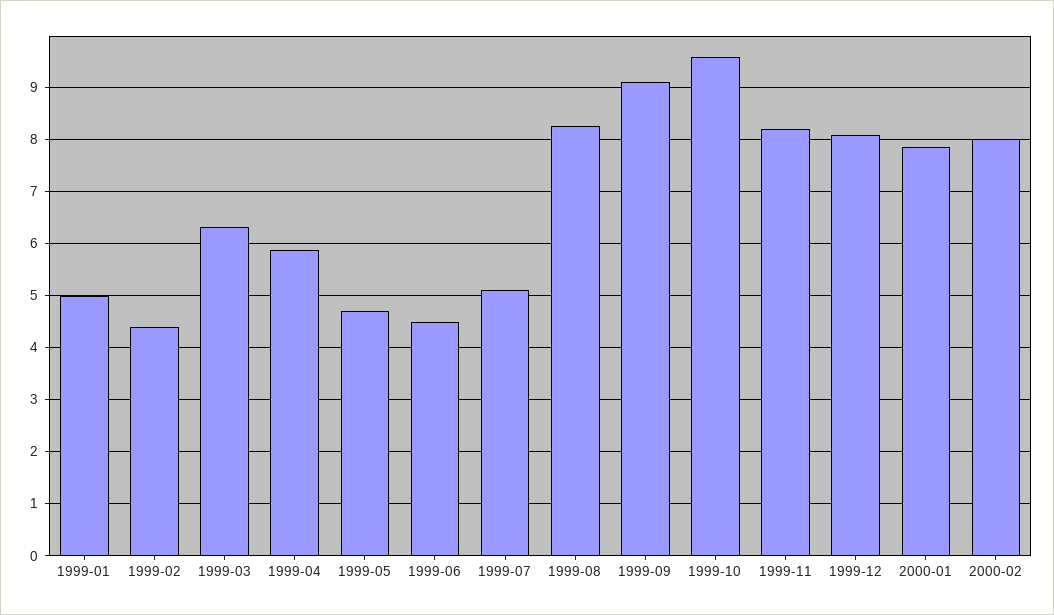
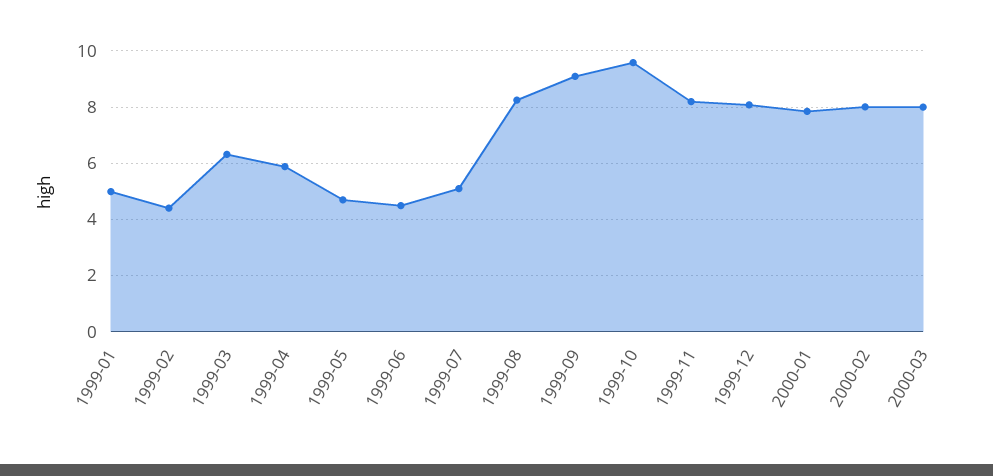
2000-03: none -> 8

